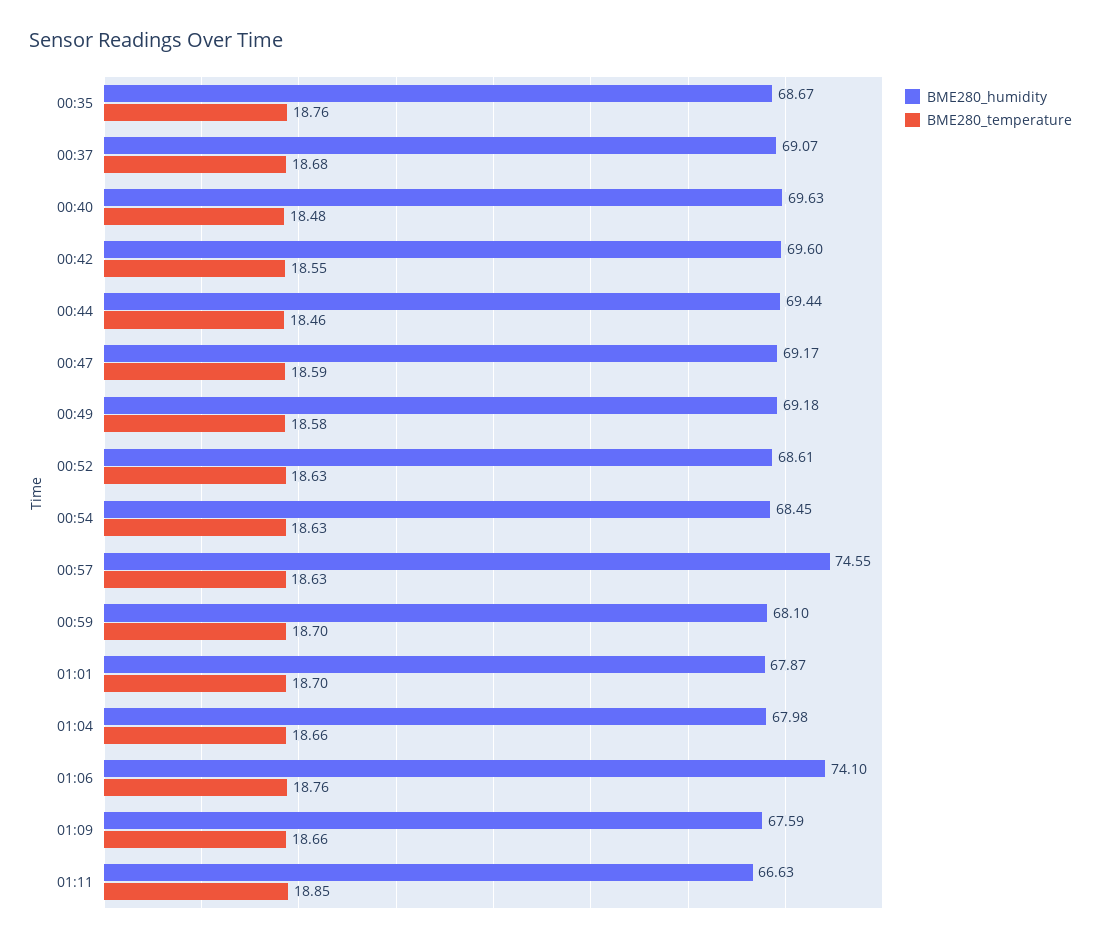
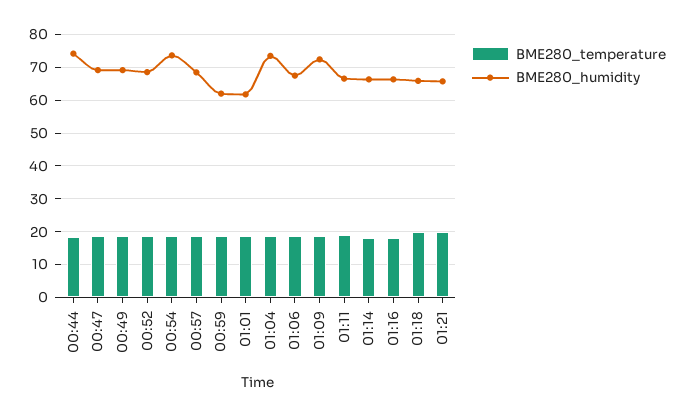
BME280_humidity, 00:35: 68.67 -> none
BME280_temperature, 00:35: 18.76 -> none
BME280_humidity, 00:37: 69.07 -> none
BME280_temperature, 00:37: 18.68 -> none
BME280_humidity, 00:40: 69.63 -> none
BME280_temperature, 00:40: 18.48 -> none
BME280_humidity, 00:42: 69.6 -> none
BME280_temperature, 00:42: 18.55 -> none
BME280_humidity, 00:44: 69.44 -> 74
BME280_humidity, 00:54: 68.45 -> 74
BME280_humidity, 00:57: 74.55 -> 68
BME280_humidity, 00:59: 68.1 -> 62
BME280_humidity, 01:01: 67.87 -> 62
BME280_humidity, 01:04: 67.98 -> 74
BME280_humidity, 01:06: 74.1 -> 68
BME280_humidity, 01:09: 67.59 -> 72
BME280_temperature, 01:14: none -> 18
BME280_humidity, 01:14: none -> 66
BME280_temperature, 01:16: none -> 18
BME280_humidity, 01:16: none -> 66
BME280_temperature, 01:18: none -> 20
BME280_humidity, 01:18: none -> 66
BME280_temperature, 01:21: none -> 20
BME280_humidity, 01:21: none -> 66

